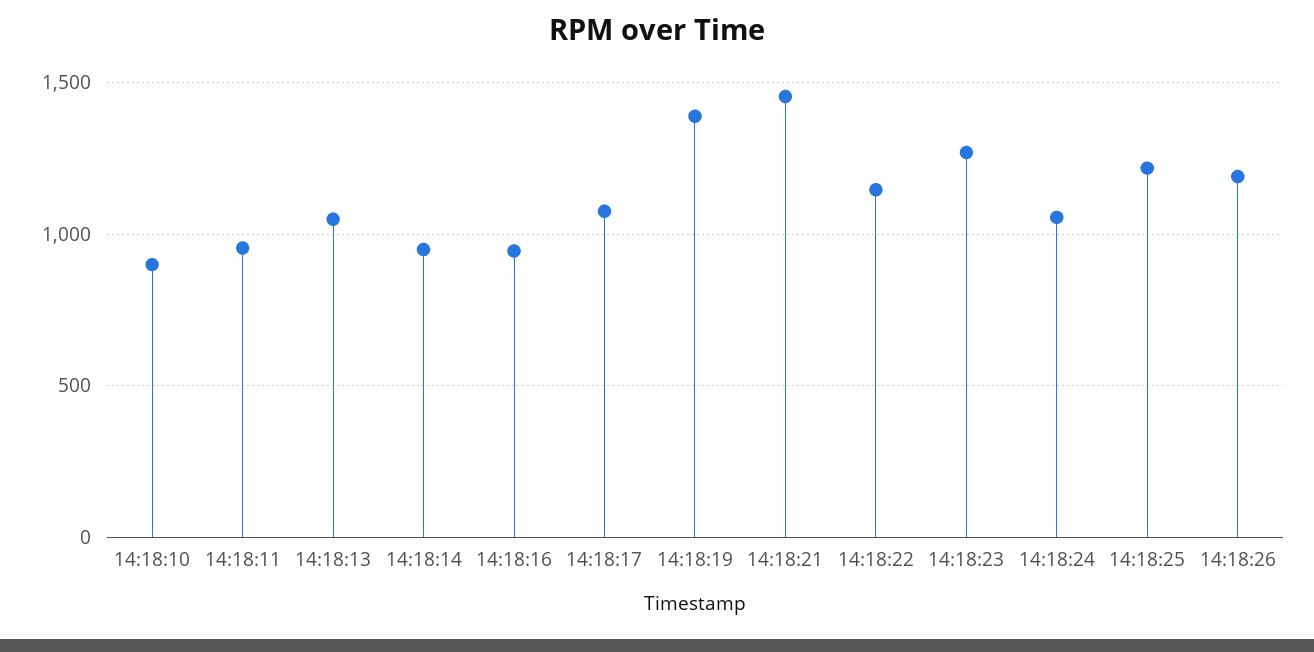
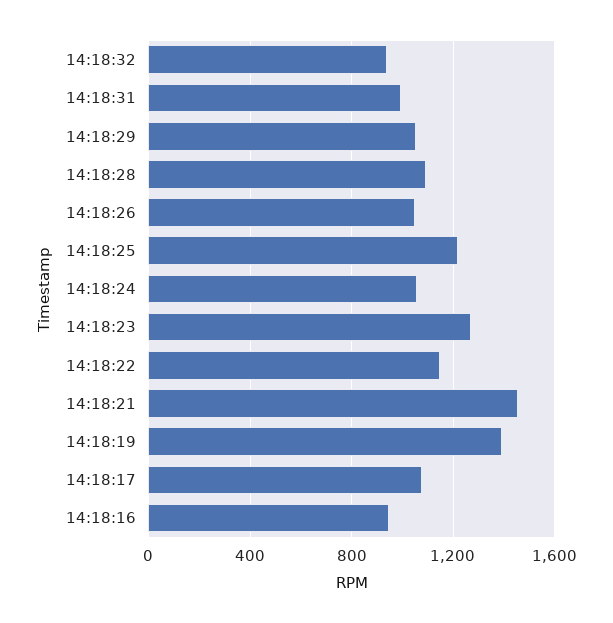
14:18:10: 900 -> none
14:18:11: 950 -> none
14:18:13: 1050 -> none
14:18:14: 950 -> none
14:18:26: 1200 -> 1050
14:18:32: none -> 950
14:18:31: none -> 1000
14:18:29: none -> 1050
14:18:28: none -> 1100

